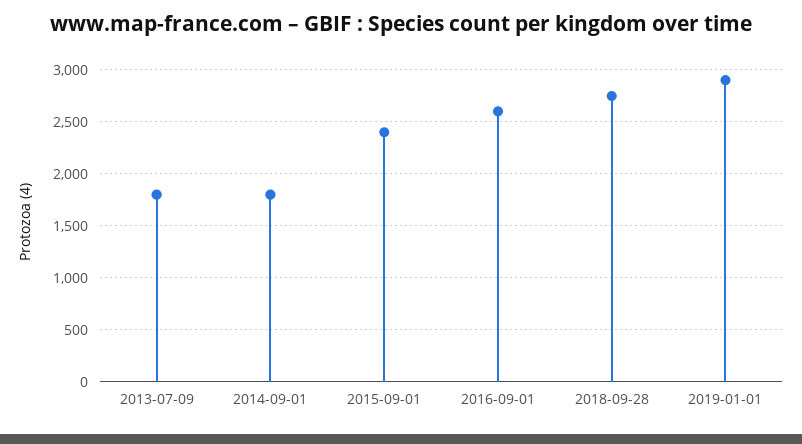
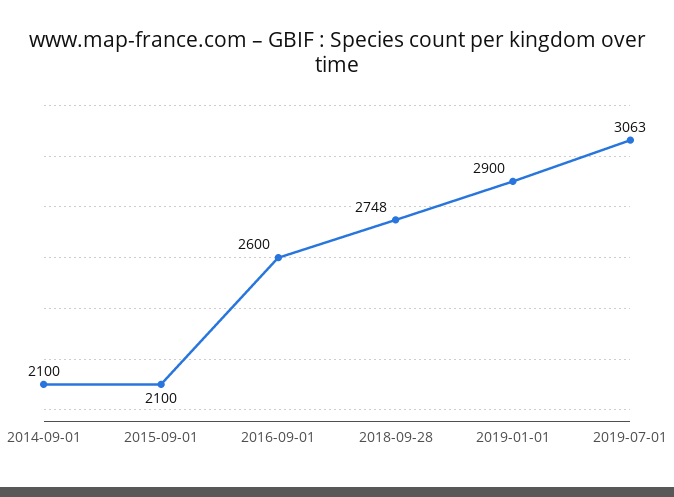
2013-07-09: 1800 -> none
2014-09-01: 1800 -> 2100
2015-09-01: 2400 -> 2100
2019-07-01: none -> 3063

